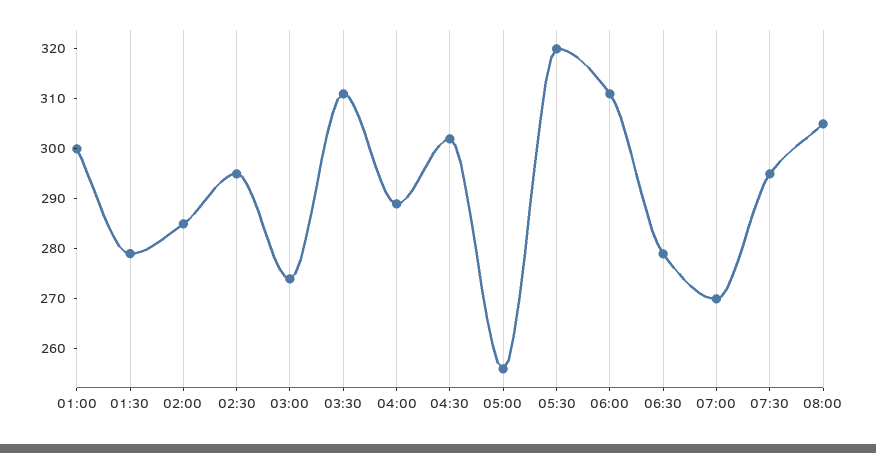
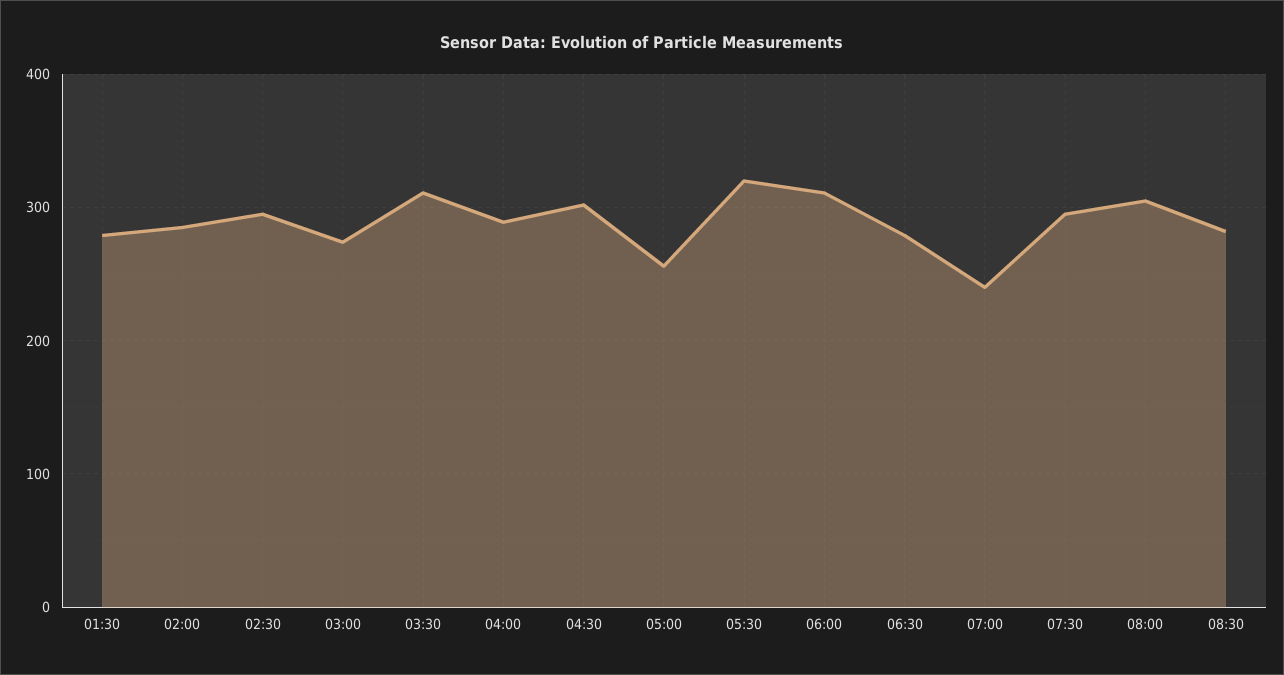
01:00: 300 -> none
07:00: 270 -> 240
08:30: none -> 280

